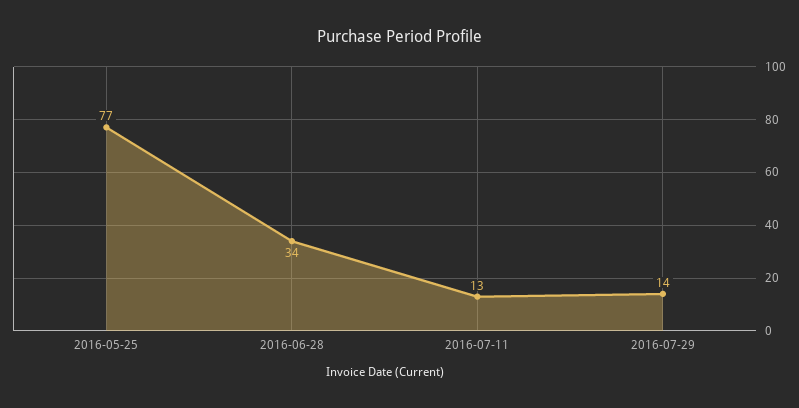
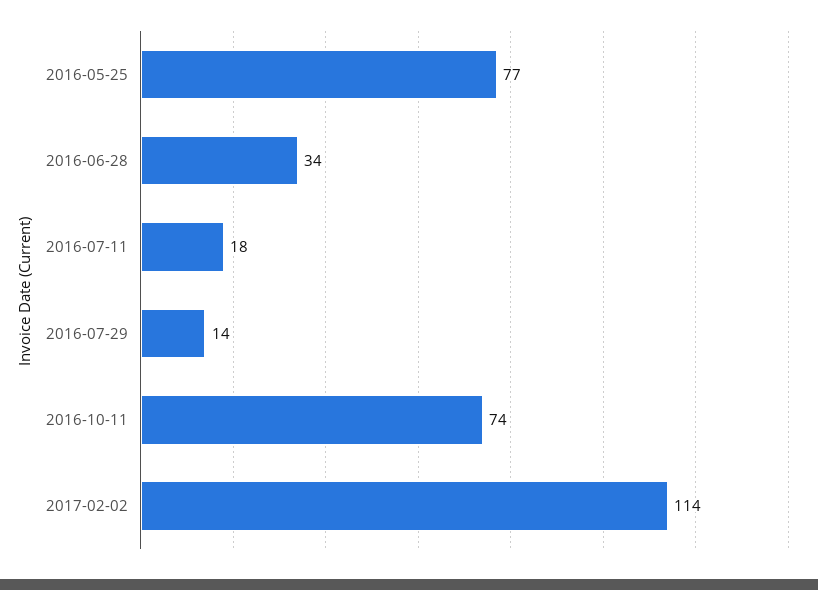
2016-07-11: 13 -> 18
2016-10-11: none -> 74
2017-02-02: none -> 114

